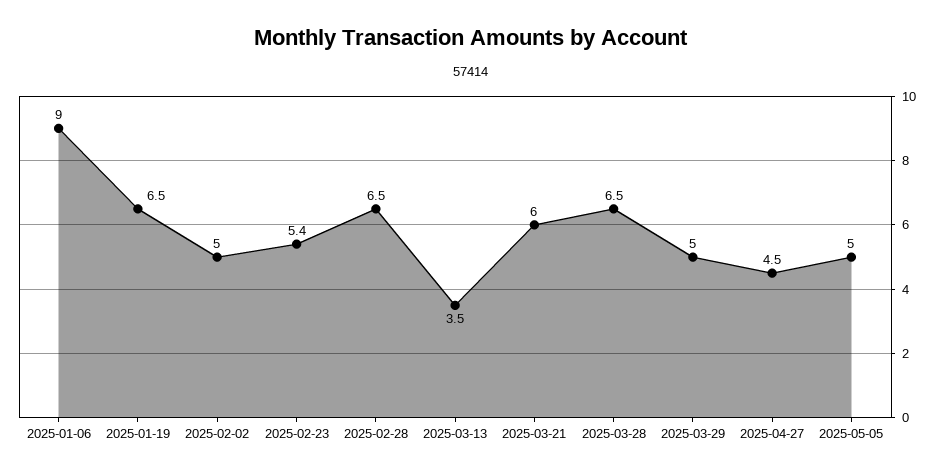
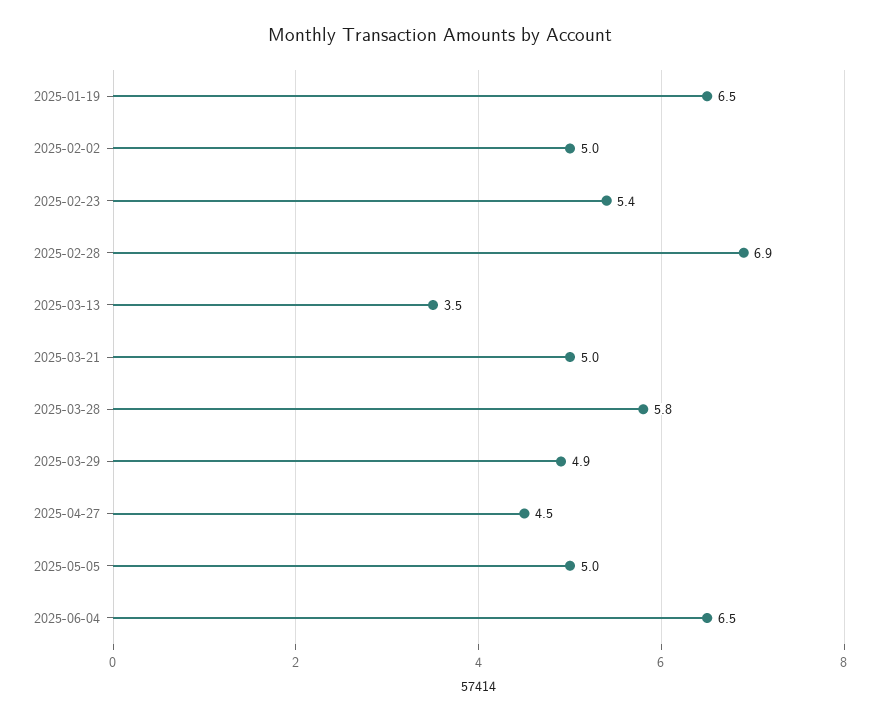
2025-01-06: 9 -> none
2025-02-28: 6.5 -> 6.9
2025-03-21: 6 -> 5
2025-03-28: 6.5 -> 5.8
2025-03-29: 5 -> 4.9
2025-06-04: none -> 6.5

